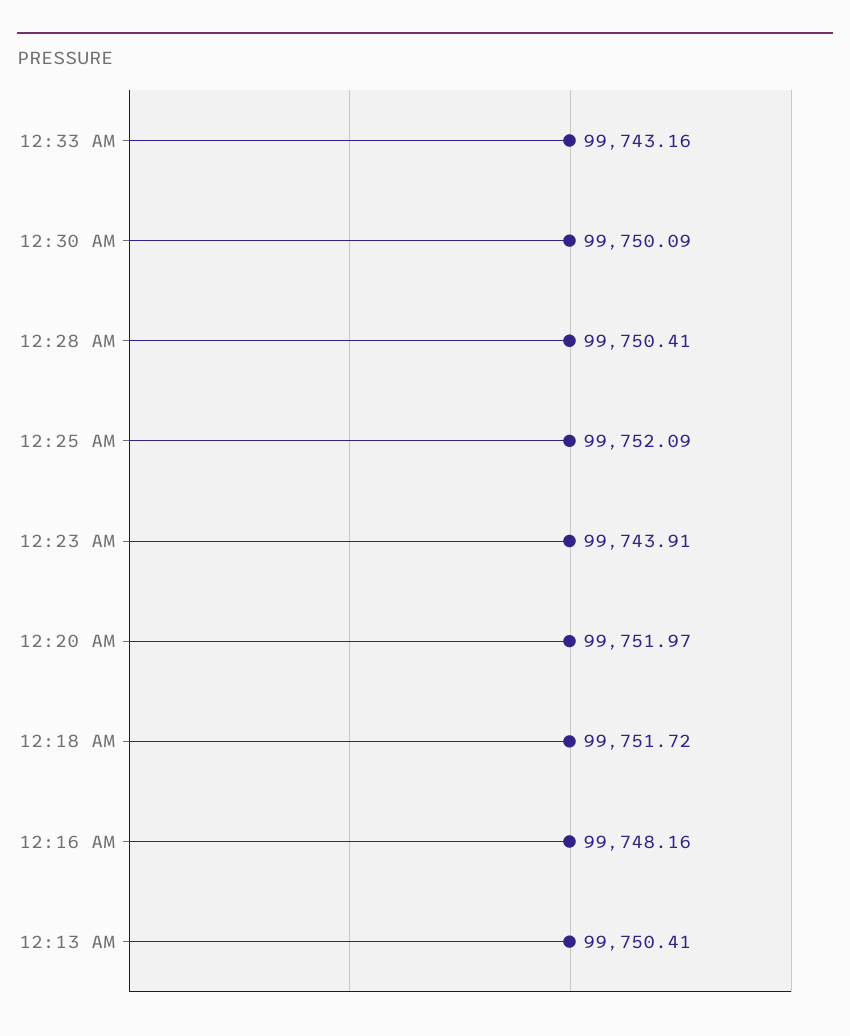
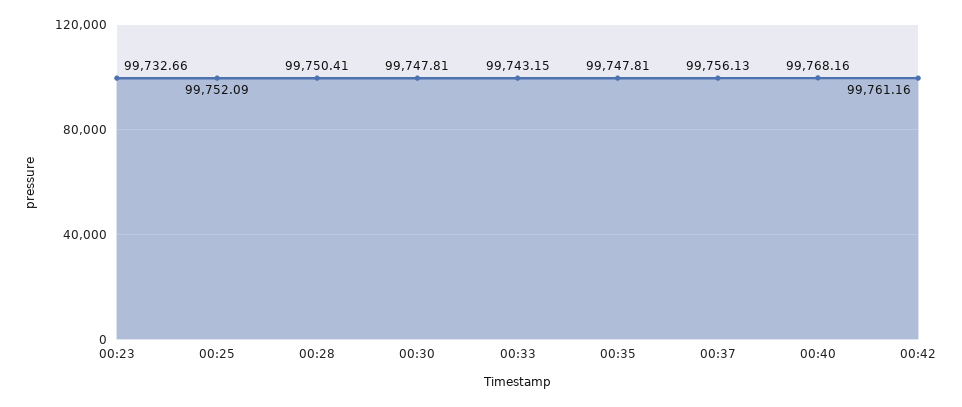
12:33 AM: 99743.16 -> 99743.15
12:30 AM: 99750.09 -> 99747.81
12:23 AM: 99743.91 -> 99732.66
12:20 AM: 99751.97 -> none
12:18 AM: 99751.72 -> none
12:16 AM: 99748.16 -> none
12:13 AM: 99750.41 -> none
00:35: none -> 99747.81
00:37: none -> 99756.13
00:40: none -> 99768.16
00:42: none -> 99761.16

